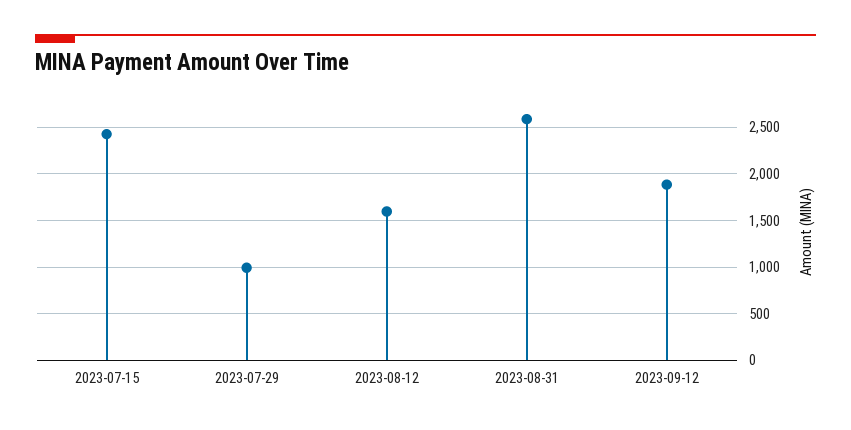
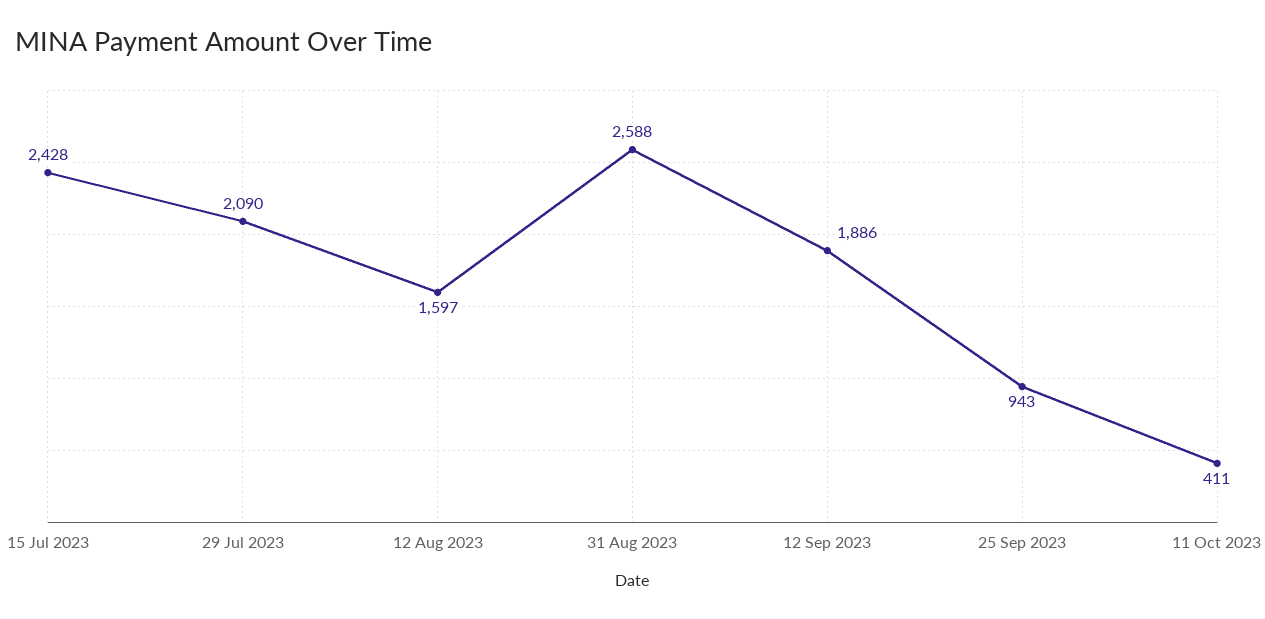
2023-07-29: 1000 -> 2090
25 Sep 2023: none -> 943
11 Oct 2023: none -> 411

